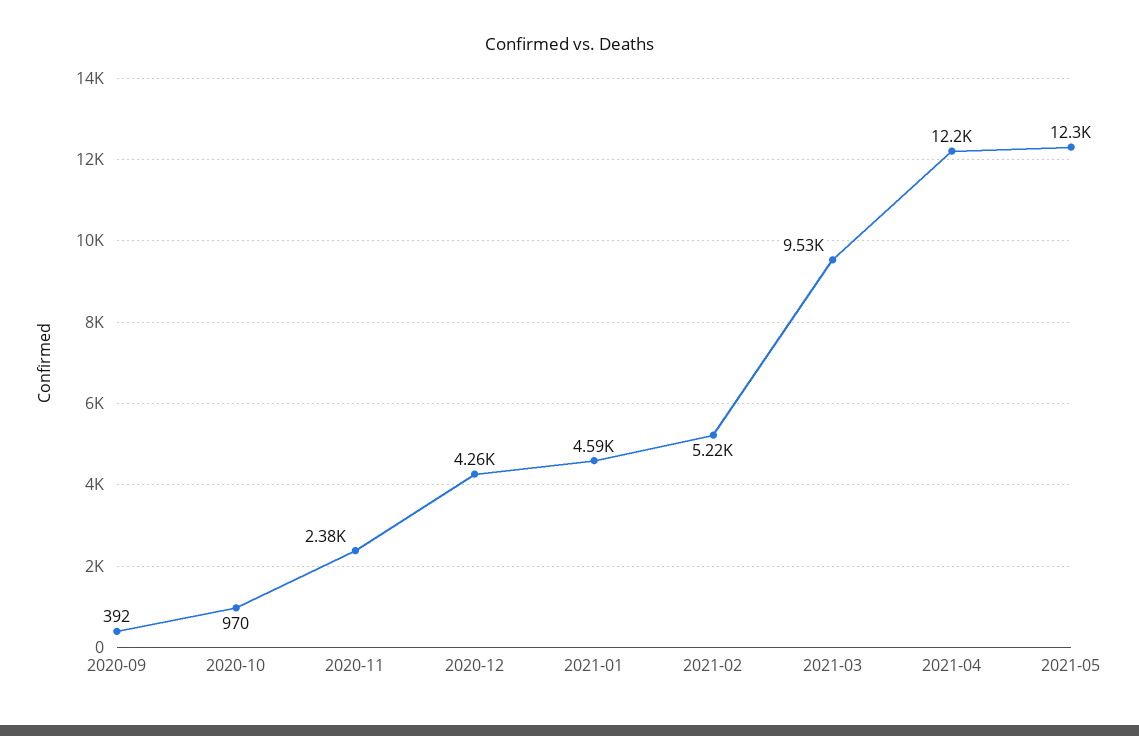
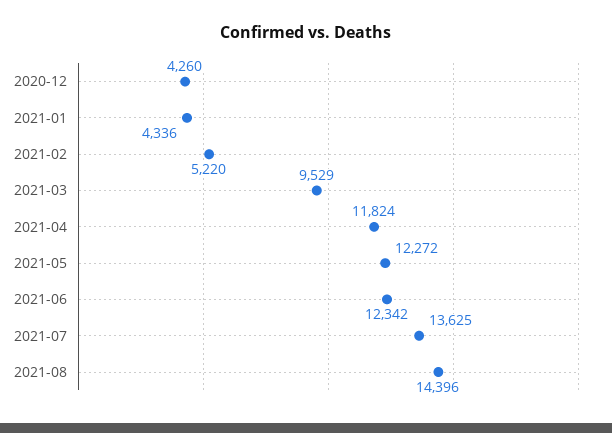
2020-09: 392 -> none
2020-10: 970 -> none
2020-11: 2380 -> none
2021-01: 4590 -> 4336
2021-04: 12200 -> 11824
2021-06: none -> 12342
2021-07: none -> 13625
2021-08: none -> 14396

